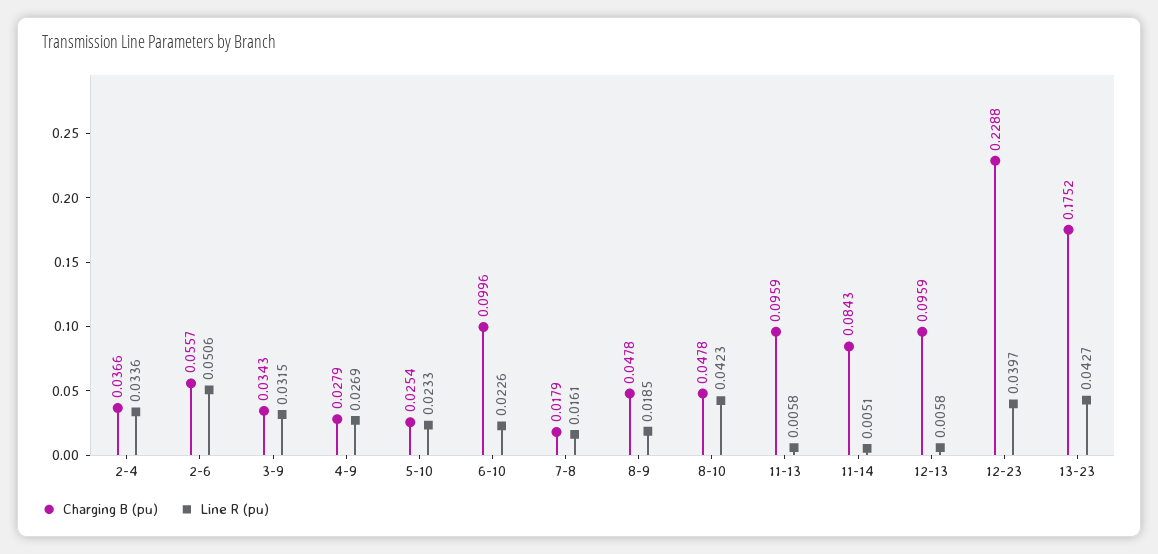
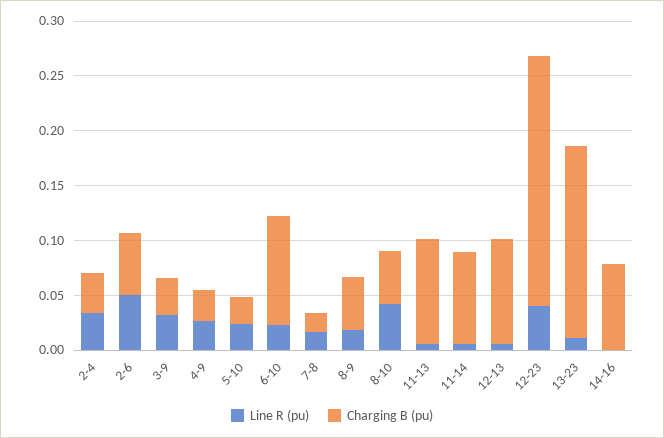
Line R (pu), 13-23: 0.0427 -> 0.01
Line R (pu), 14-16: none -> 0
Charging B (pu), 14-16: none -> 0.08

